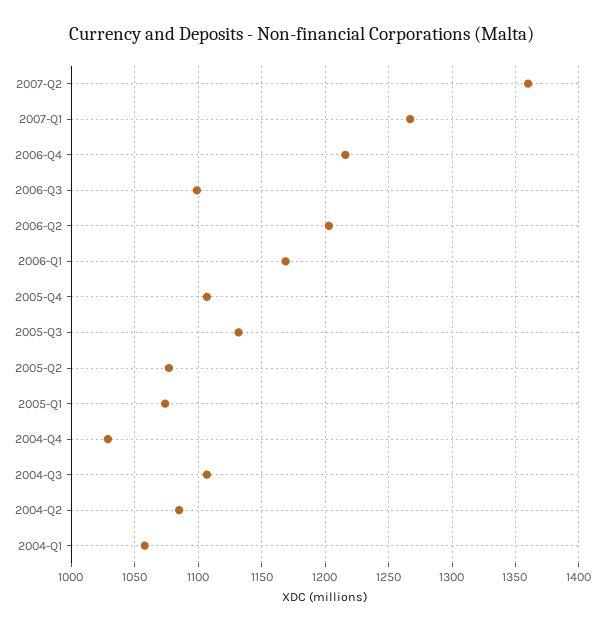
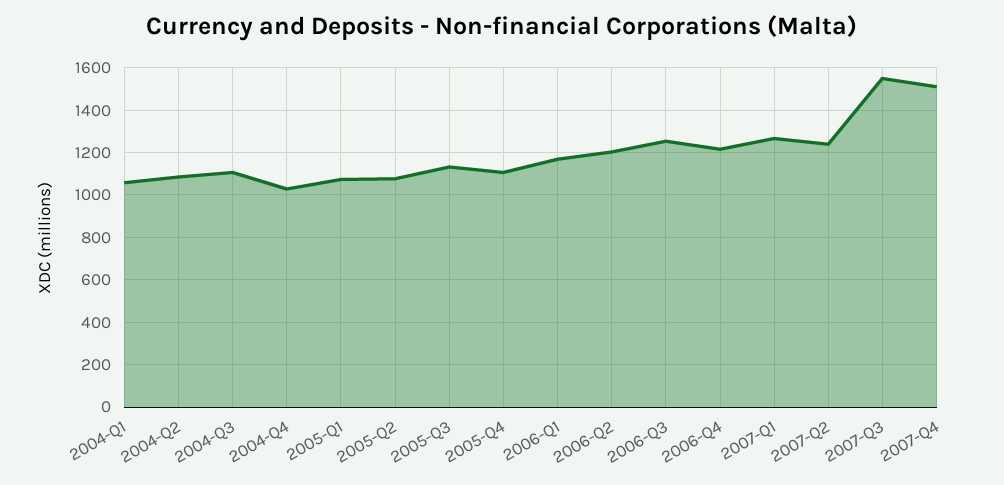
2007-Q2: 1360 -> 1250
2006-Q3: 1100 -> 1250
2007-Q3: none -> 1550
2007-Q4: none -> 1500

